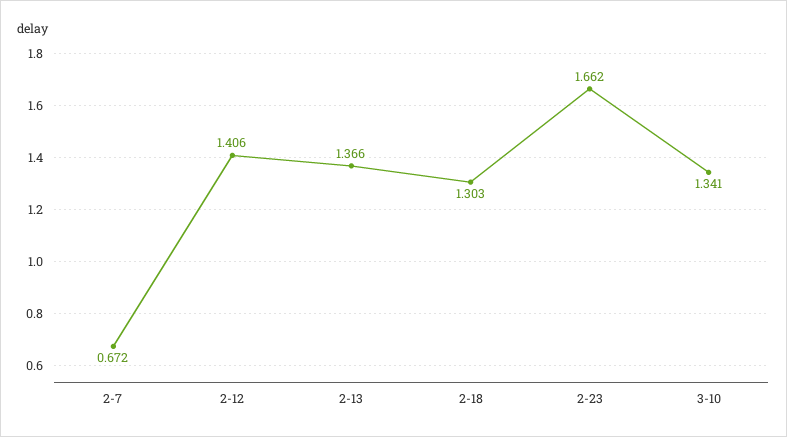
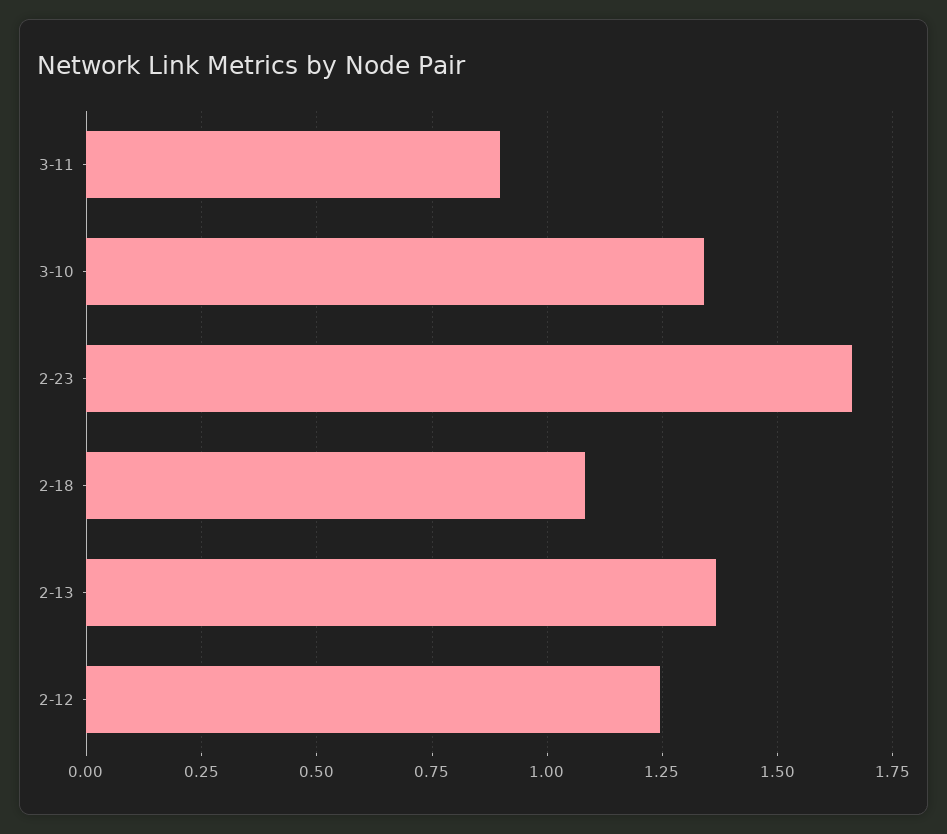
2-7: 0.672 -> none
2-12: 1.406 -> 1.25
2-18: 1.303 -> 1.075
3-11: none -> 0.9

